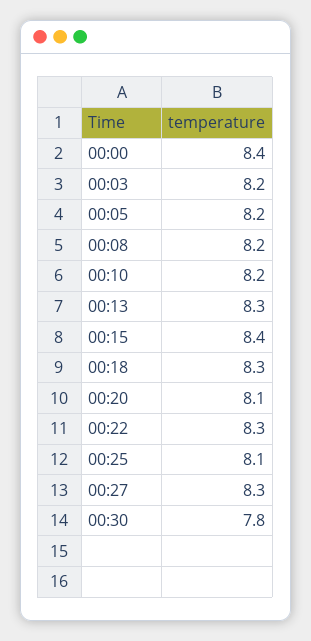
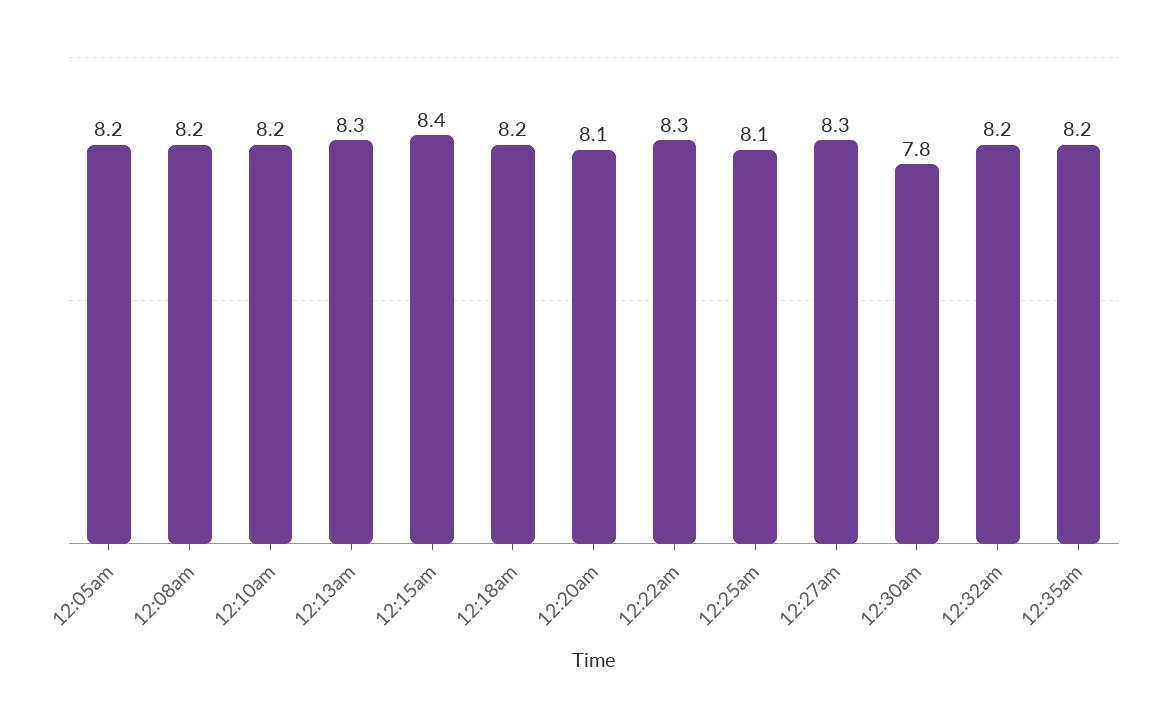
00:00: 8.4 -> none
00:03: 8.2 -> none
00:18: 8.3 -> 8.2
12:32am: none -> 8.2
12:35am: none -> 8.2

